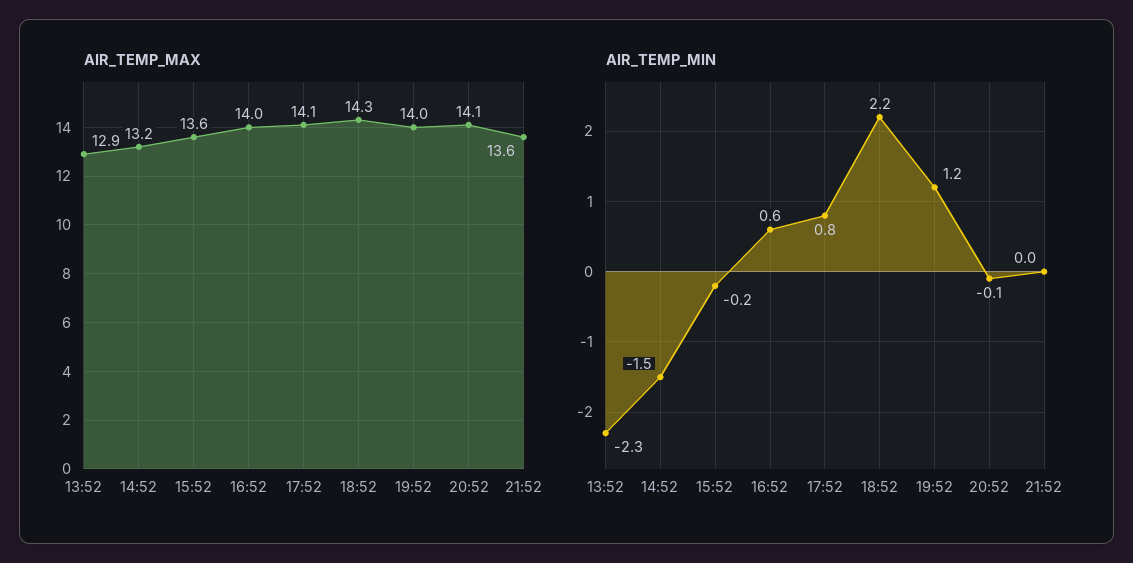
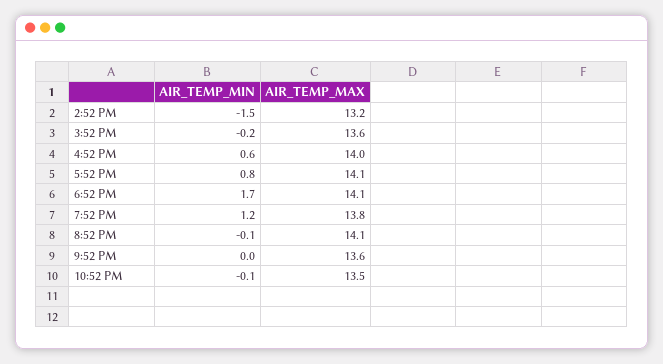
AIR_TEMP_MAX, 13:52: 12.9 -> none
AIR_TEMP_MAX, 18:52: 14.3 -> 14.1
AIR_TEMP_MAX, 19:52: 14 -> 13.8
AIR_TEMP_MIN, 13:52: -2.3 -> none
AIR_TEMP_MIN, 18:52: 2.2 -> 1.7
AIR_TEMP_MIN, 10:52 PM: none -> -0.1
AIR_TEMP_MAX, 10:52 PM: none -> 13.5

